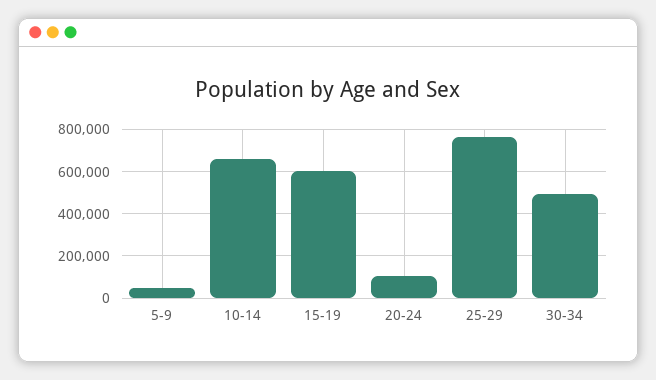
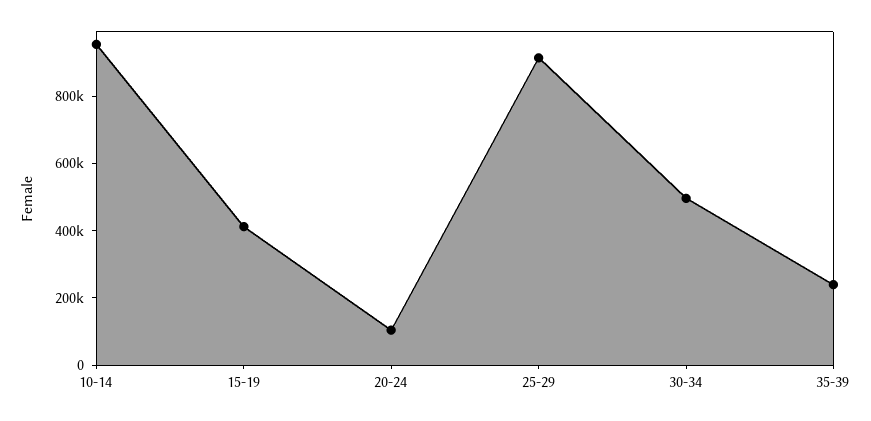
5-9: 50000 -> none
10-14: 650000 -> 950000
15-19: 600000 -> 400000
25-29: 750000 -> 900000
35-39: none -> 250000

